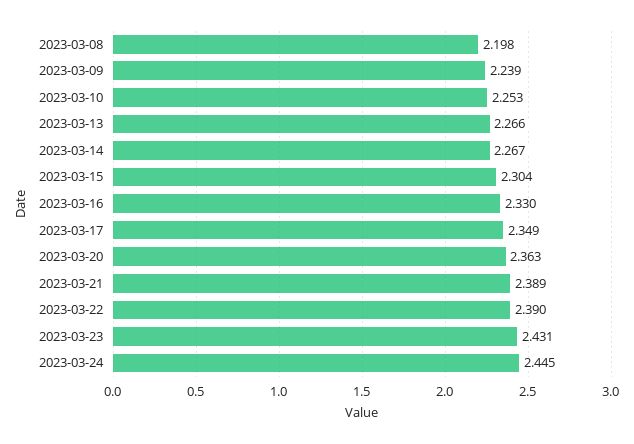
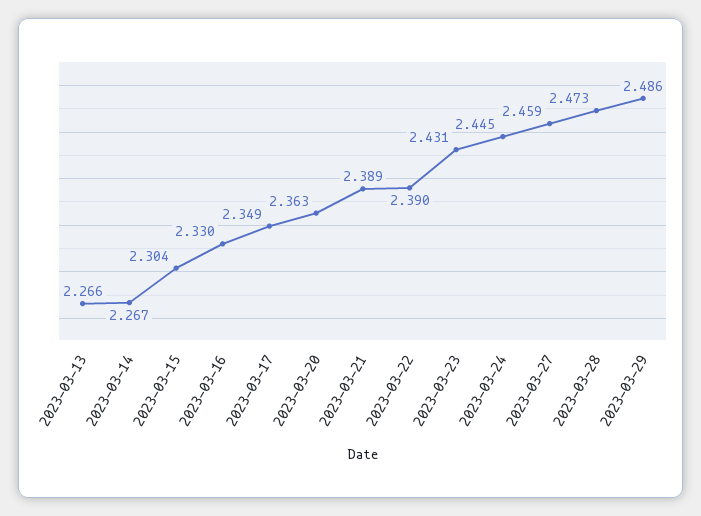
2023-03-08: 2.198 -> none
2023-03-09: 2.239 -> none
2023-03-10: 2.253 -> none
2023-03-27: none -> 2.459
2023-03-28: none -> 2.473
2023-03-29: none -> 2.486

